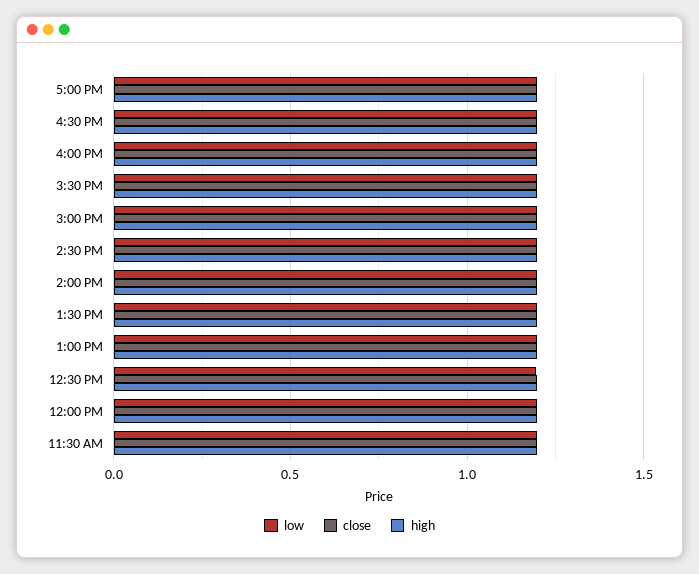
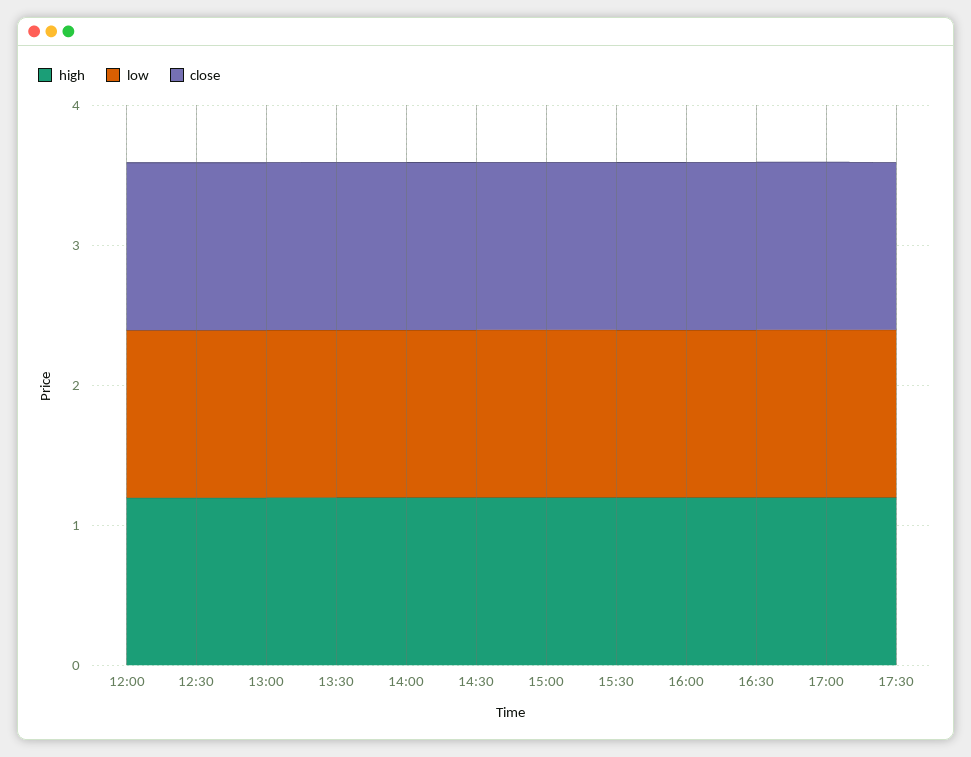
low, 11:30 AM: 1.2 -> none
close, 11:30 AM: 1.2 -> none
high, 11:30 AM: 1.2 -> none
high, 17:30: none -> 1.2
low, 17:30: none -> 1.2
close, 17:30: none -> 1.2

